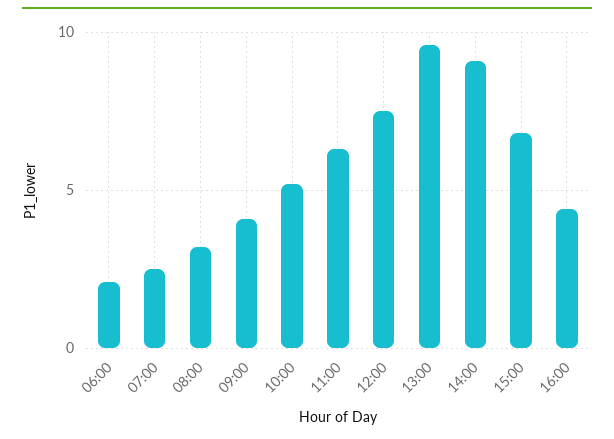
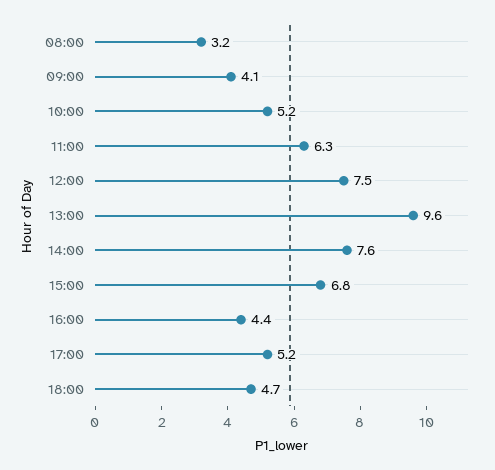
06:00: 2 -> none
07:00: 2.5 -> none
14:00: 9 -> 7.6
17:00: none -> 5.2
18:00: none -> 4.7

